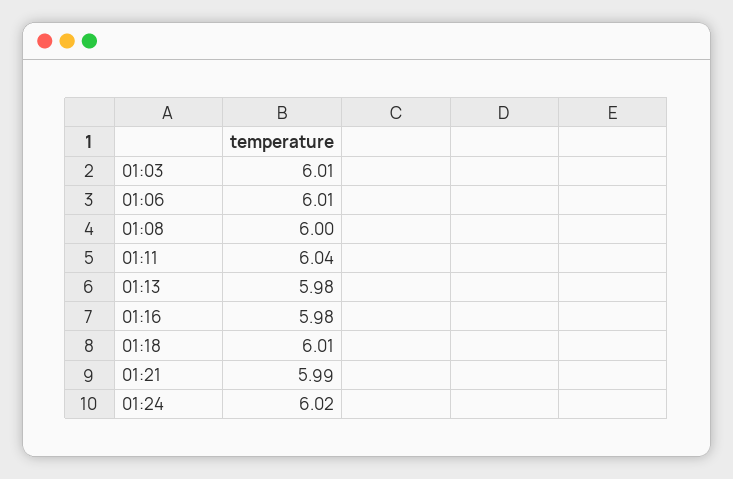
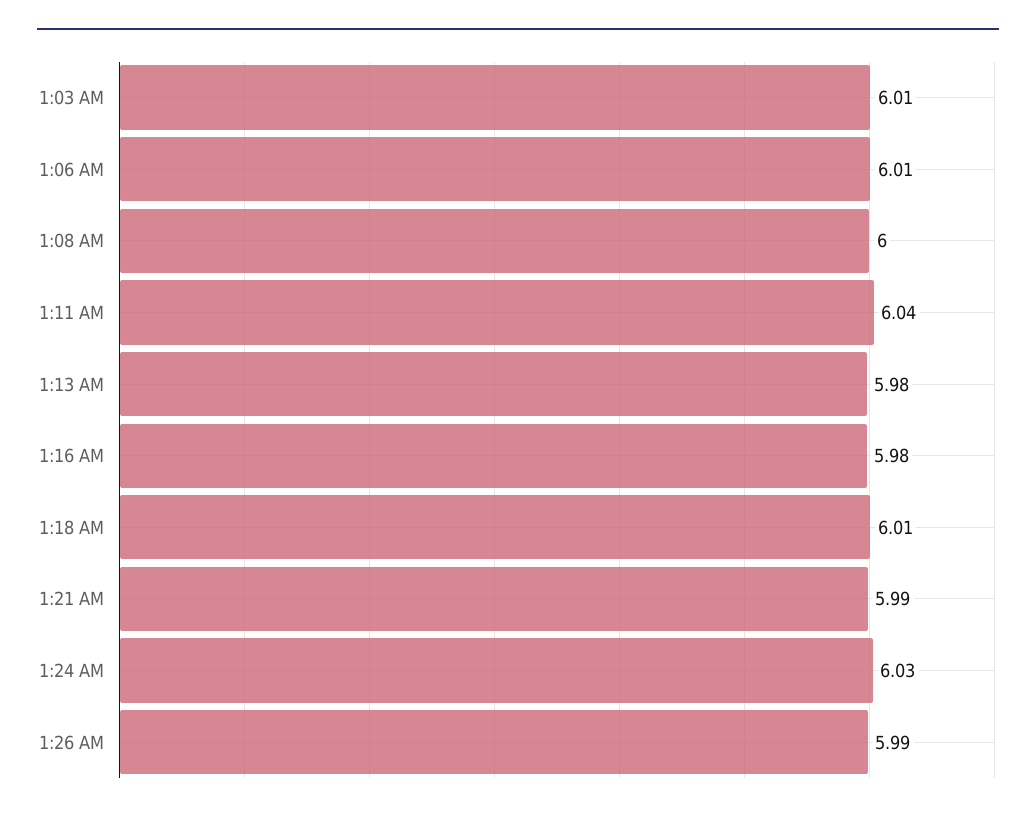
01:24: 6.02 -> 6.03
1:26 AM: none -> 5.99

